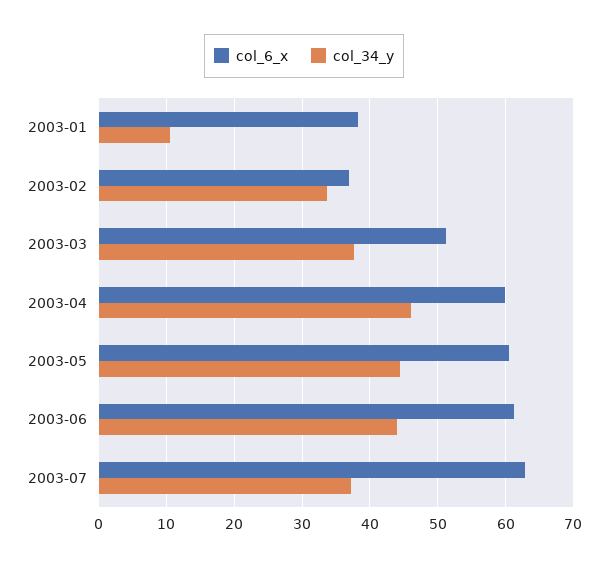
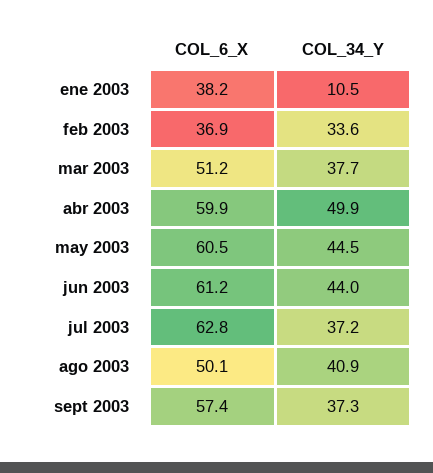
col_34_y, 2003-04: 46 -> 49.9
col_6_x, ago 2003: none -> 50.1
col_34_y, ago 2003: none -> 40.9
col_6_x, sept 2003: none -> 57.4
col_34_y, sept 2003: none -> 37.3

